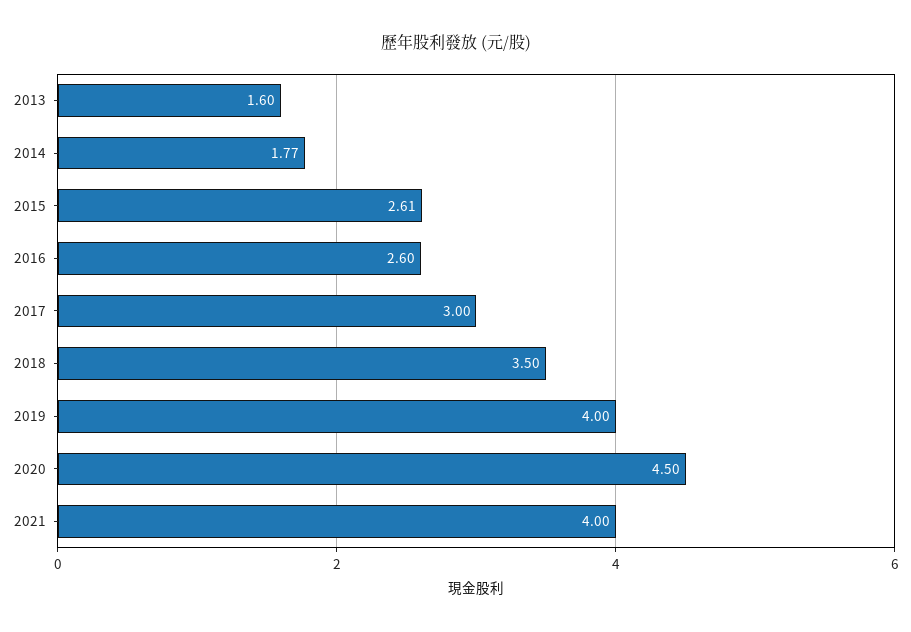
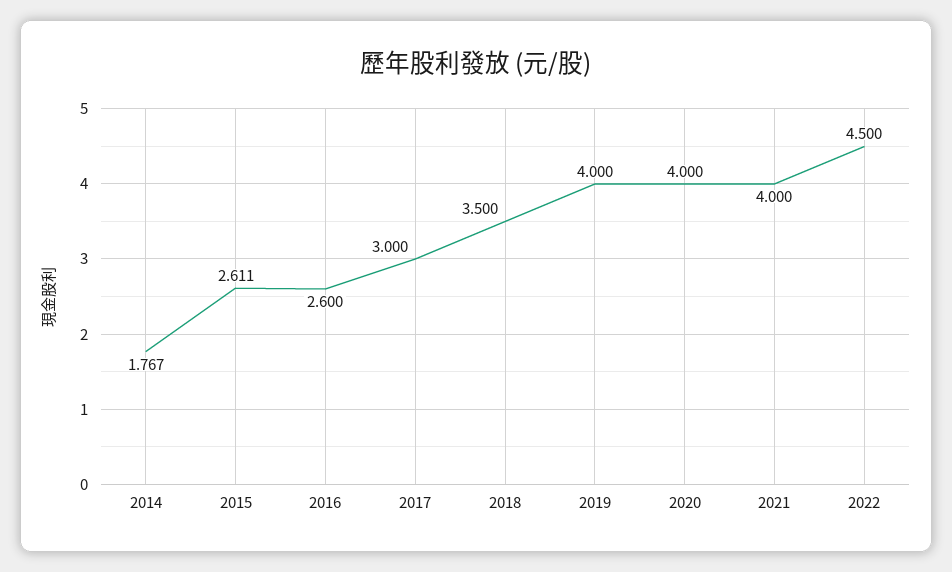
2013: 1.6 -> none
2020: 4.5 -> 4
2022: none -> 4.5

